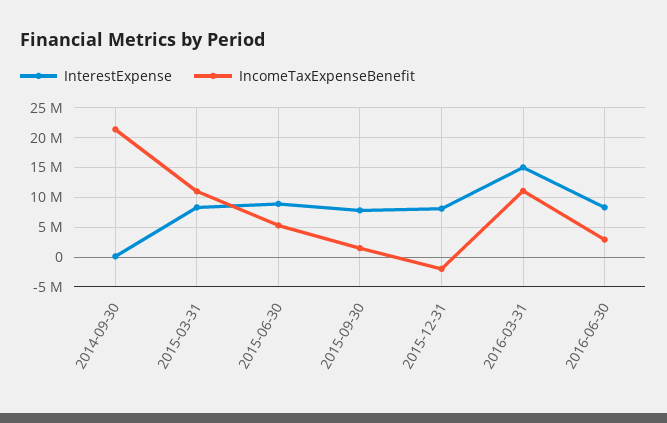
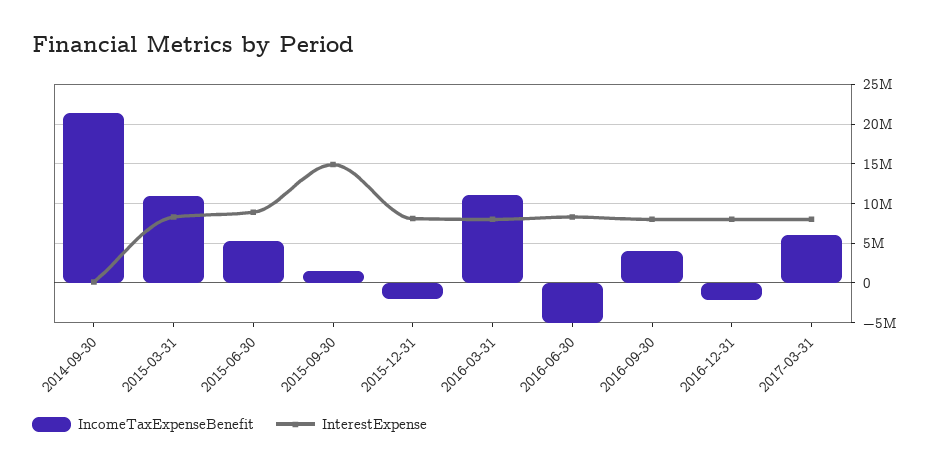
InterestExpense, 2015-09-30: 7500000 -> 15000000
InterestExpense, 2016-03-31: 15000000 -> 8000000
IncomeTaxExpenseBenefit, 2016-06-30: 2500000 -> -5000000
IncomeTaxExpenseBenefit, 2016-09-30: none -> 4000000
InterestExpense, 2016-09-30: none -> 8000000
IncomeTaxExpenseBenefit, 2016-12-31: none -> -2000000
InterestExpense, 2016-12-31: none -> 8000000
IncomeTaxExpenseBenefit, 2017-03-31: none -> 6000000
InterestExpense, 2017-03-31: none -> 8000000

